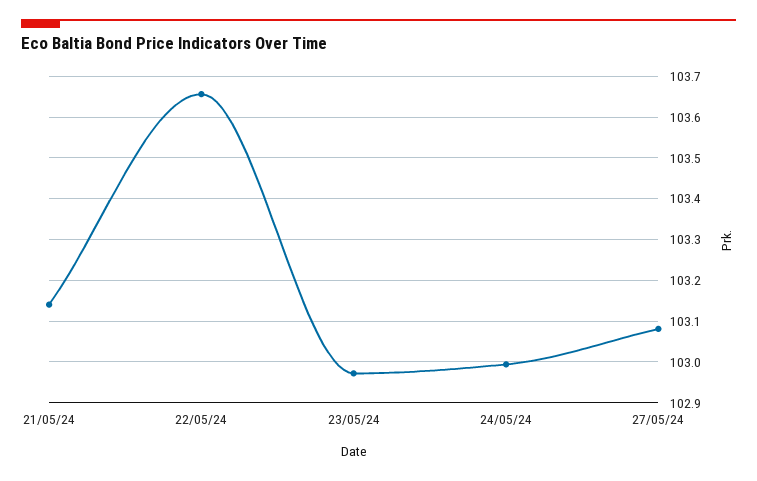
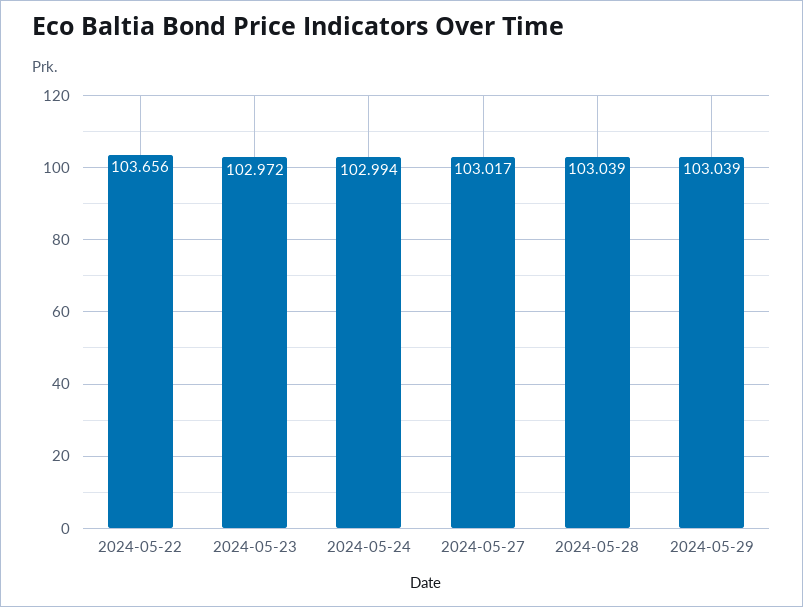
21/05/24: 103.14 -> none
27/05/24: 103.08 -> 103.017
2024-05-28: none -> 103.039
2024-05-29: none -> 103.039

